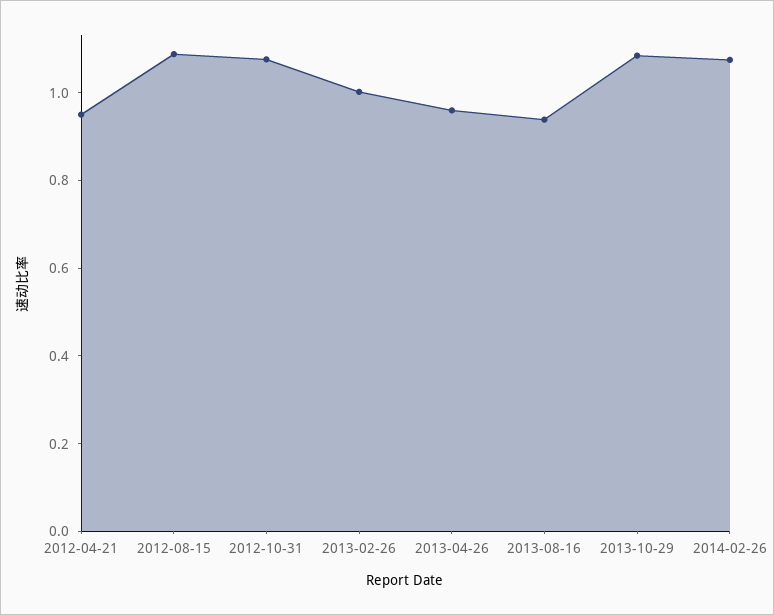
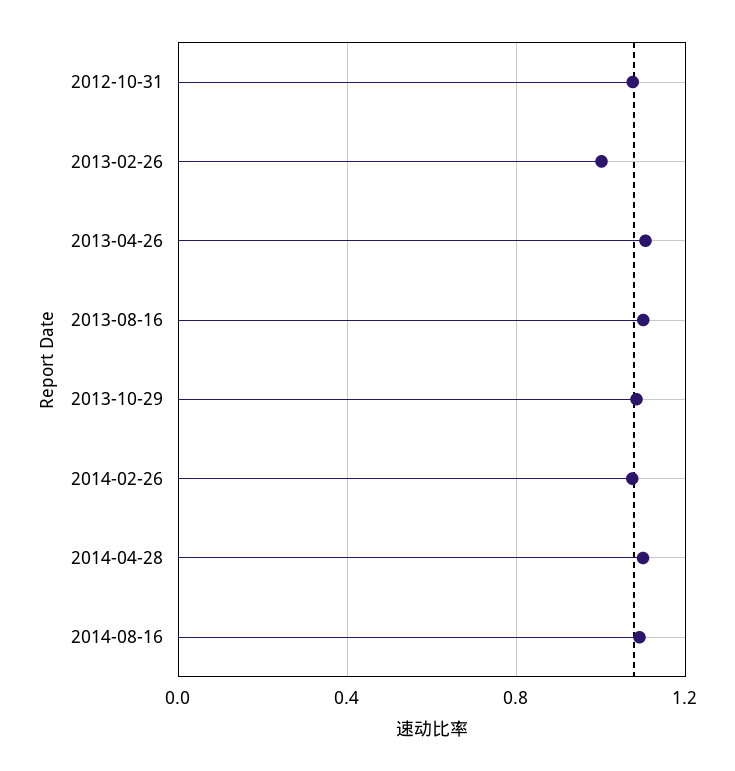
2012-04-21: 0.95 -> none
2012-08-15: 1.1 -> none
2013-04-26: 0.95 -> 1.1
2013-08-16: 0.95 -> 1.1
2014-04-28: none -> 1.1
2014-08-16: none -> 1.1

